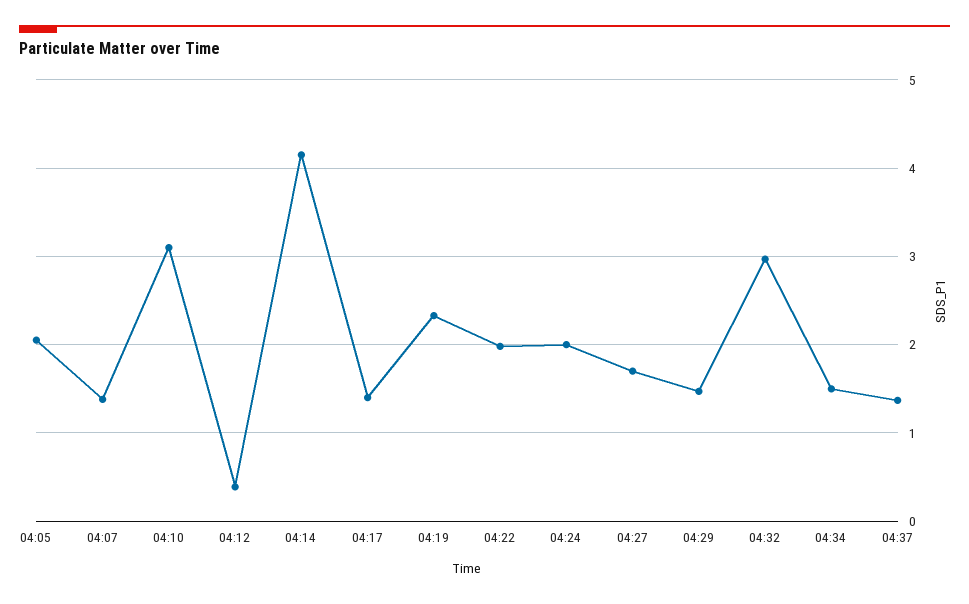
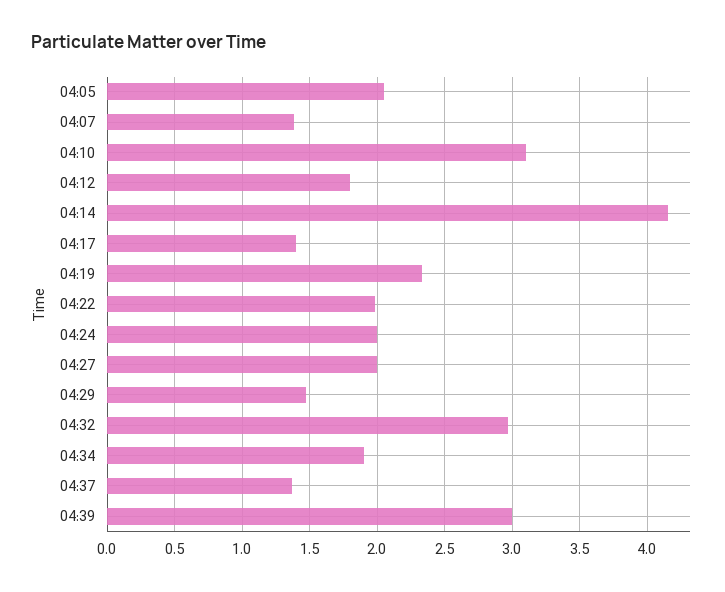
04:12: 0.4 -> 1.8
04:27: 1.7 -> 2
04:34: 1.5 -> 1.9
04:39: none -> 3

